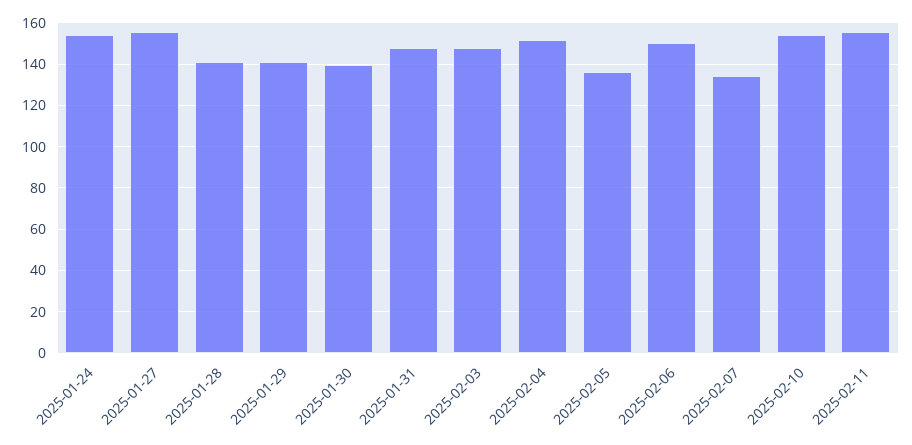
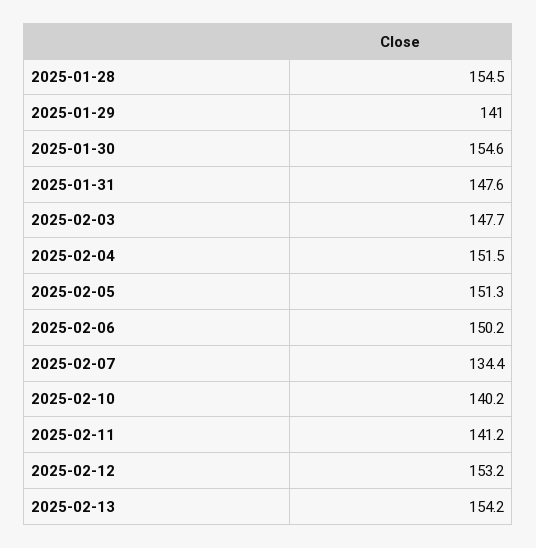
2025-01-24: 155 -> none
2025-01-27: 155 -> none
2025-01-28: 140 -> 154.5
2025-01-30: 140 -> 154.6
2025-02-05: 135 -> 151.3
2025-02-10: 155 -> 140.2
2025-02-11: 155 -> 141.2
2025-02-12: none -> 153.2
2025-02-13: none -> 154.2

